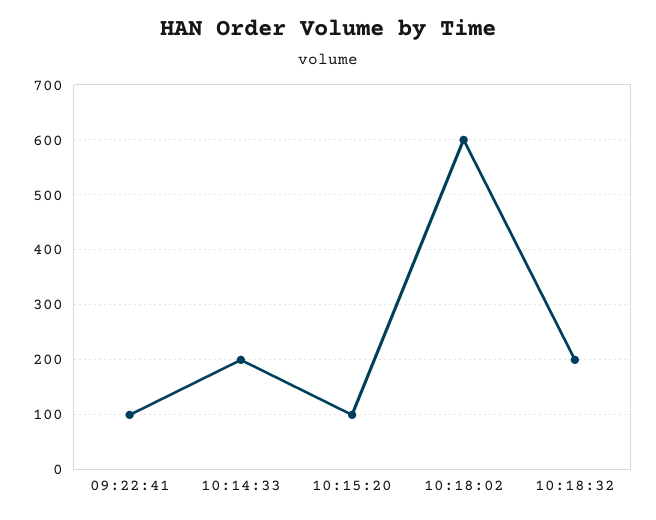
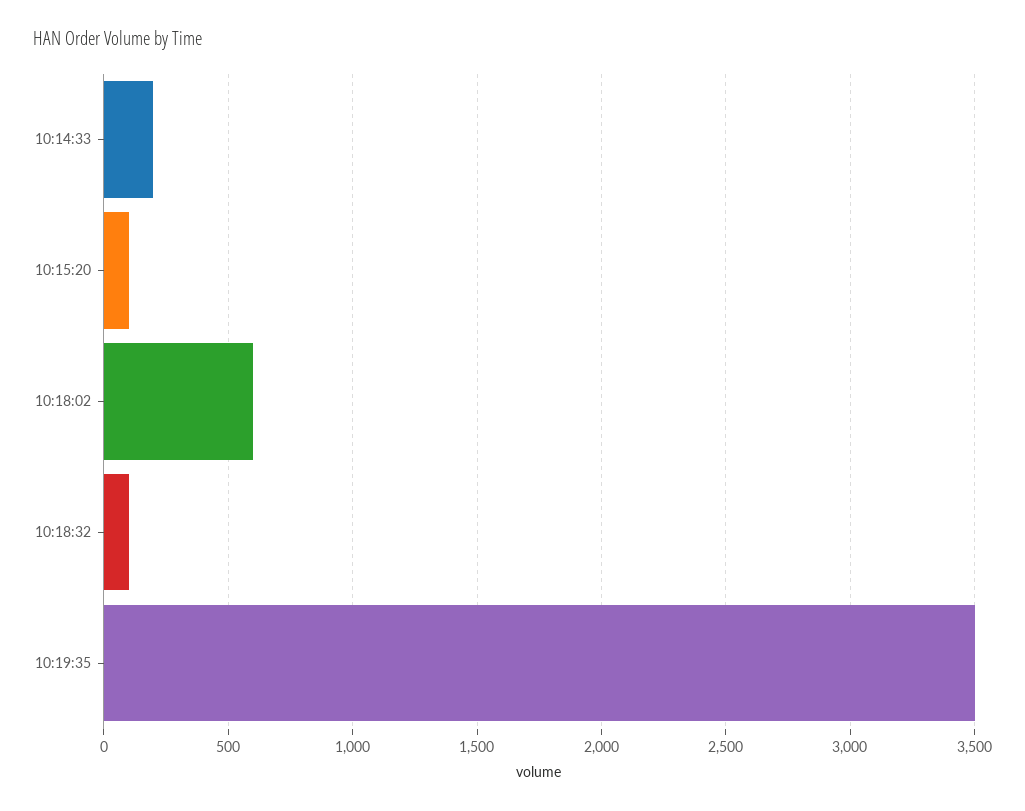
09:22:41: 100 -> none
10:18:32: 200 -> 100
10:19:35: none -> 3500

